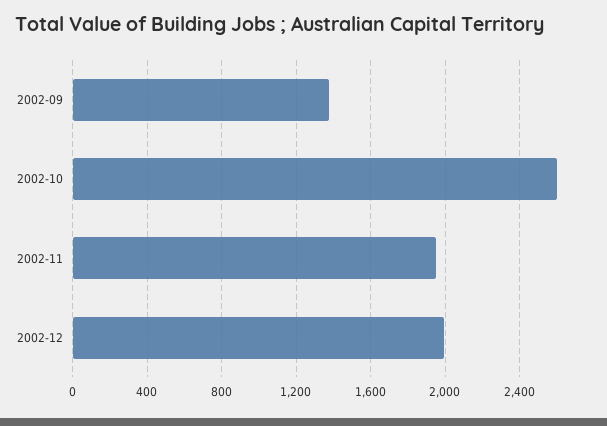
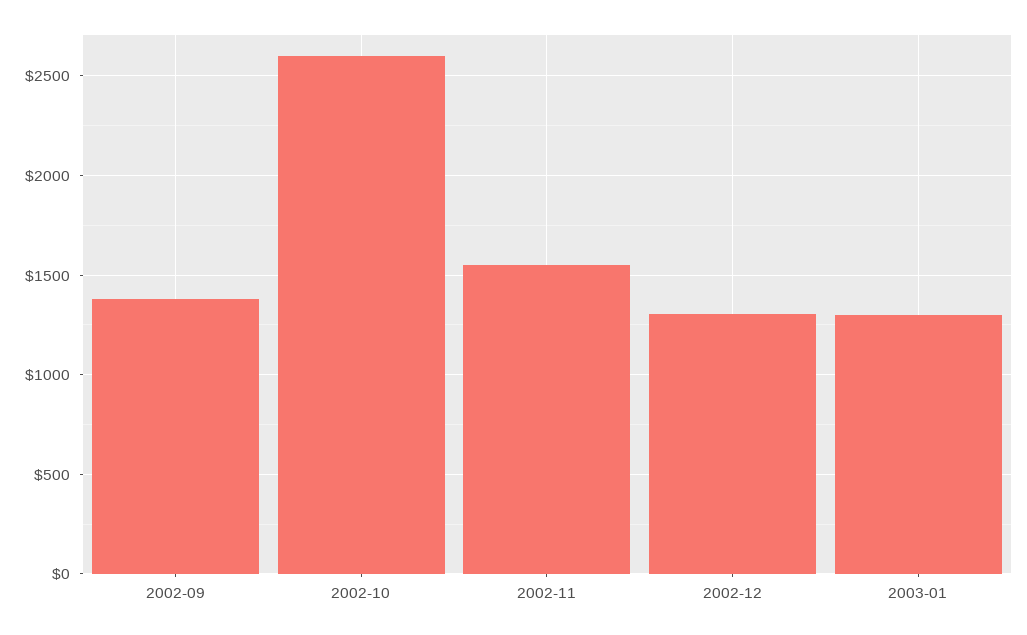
2002-11: 1950 -> 1550
2002-12: 2000 -> 1300
2003-01: none -> 1300

